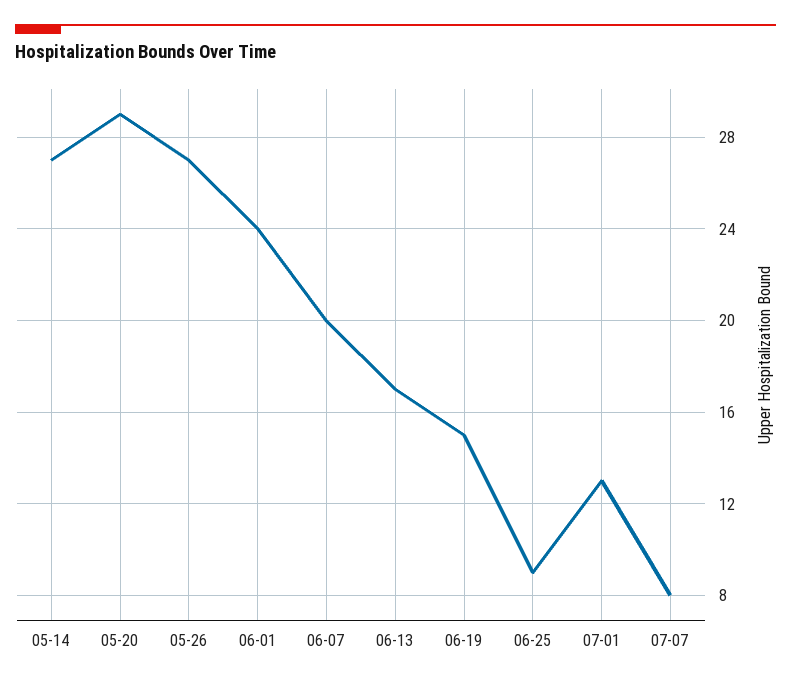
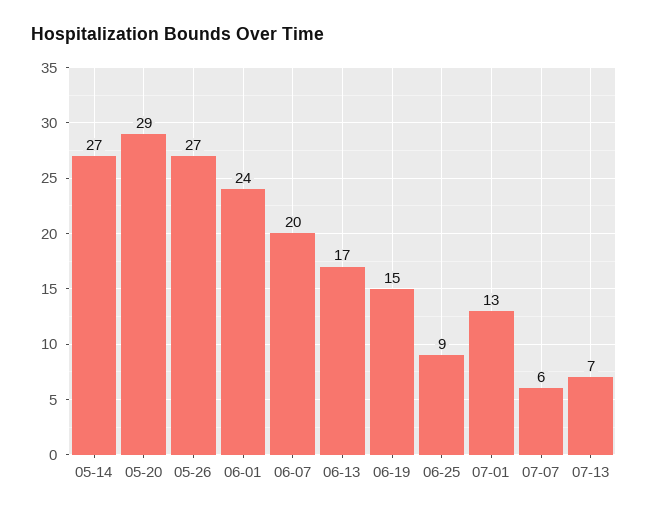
07-07: 8 -> 6
07-13: none -> 7

